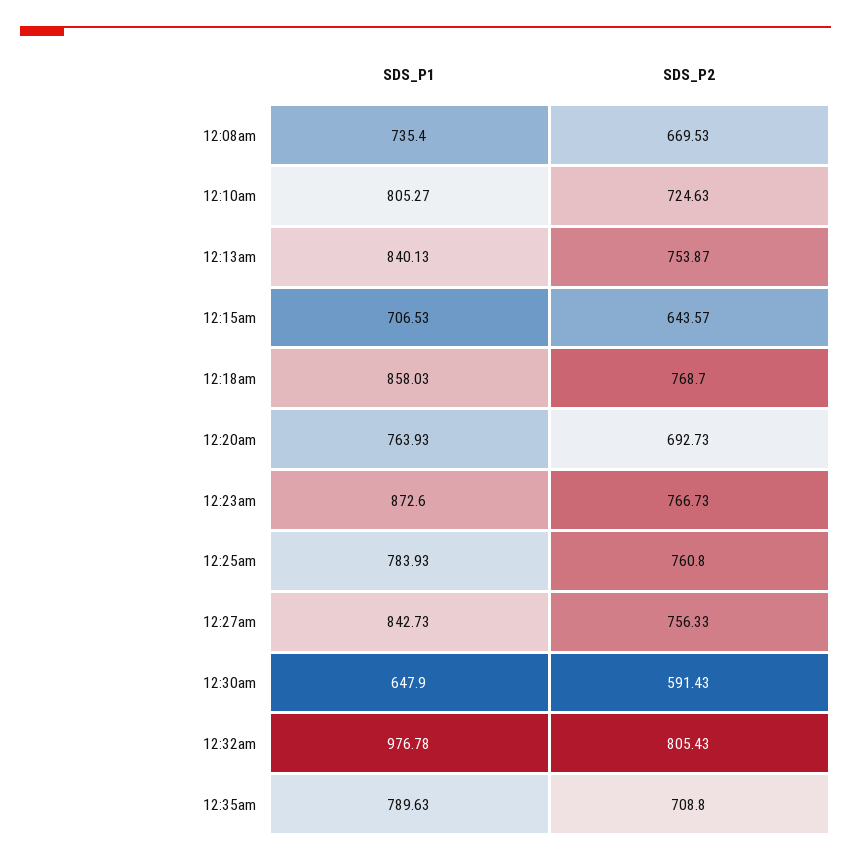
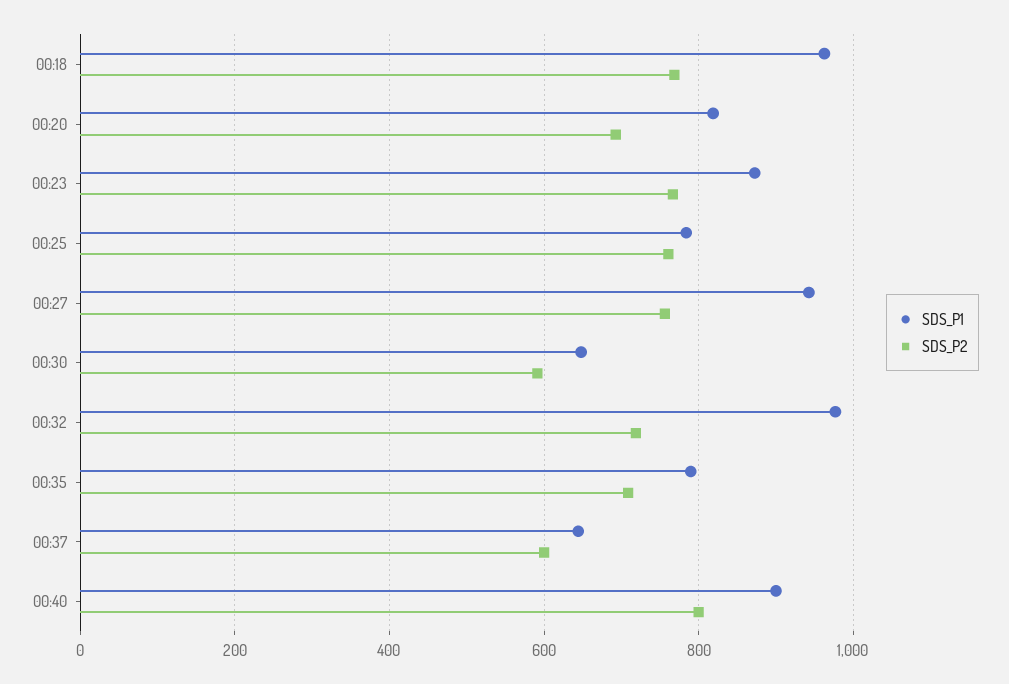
SDS_P1, 12:08am: 735.4 -> none
SDS_P2, 12:08am: 669.53 -> none
SDS_P1, 12:10am: 805.27 -> none
SDS_P2, 12:10am: 724.63 -> none
SDS_P1, 12:13am: 840.13 -> none
SDS_P2, 12:13am: 753.87 -> none
SDS_P1, 12:15am: 706.53 -> none
SDS_P2, 12:15am: 643.57 -> none
SDS_P1, 12:18am: 858.03 -> 960
SDS_P1, 12:20am: 763.93 -> 820
SDS_P1, 12:27am: 842.73 -> 940
SDS_P2, 12:32am: 805.43 -> 720
SDS_P1, 00:37: none -> 640
SDS_P2, 00:37: none -> 600
SDS_P1, 00:40: none -> 900
SDS_P2, 00:40: none -> 800

